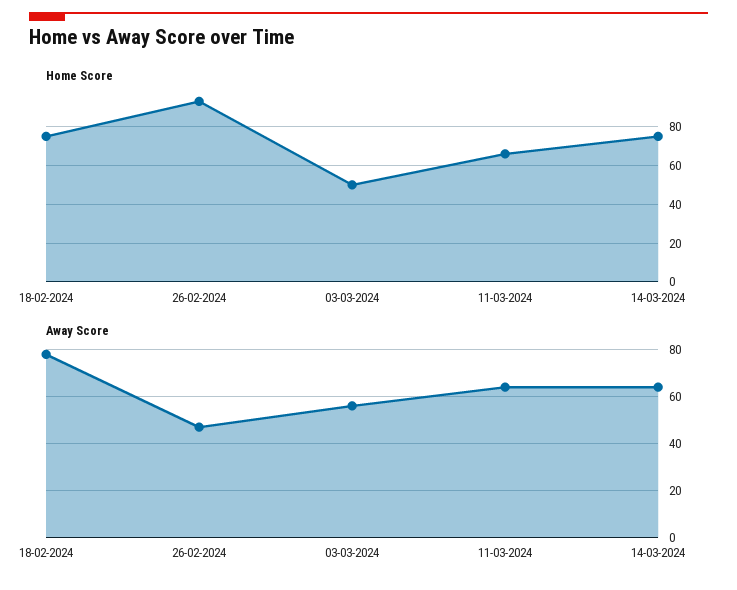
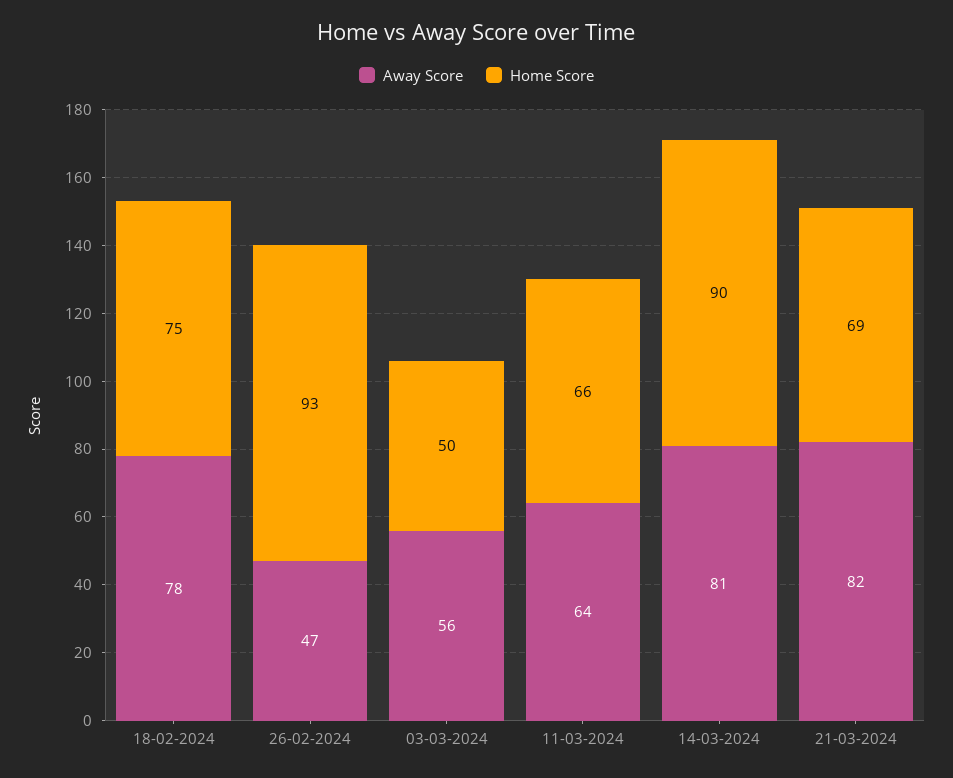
Home Score, 14-03-2024: 75 -> 90
Away Score, 14-03-2024: 65 -> 81
Away Score, 21-03-2024: none -> 82
Home Score, 21-03-2024: none -> 69

